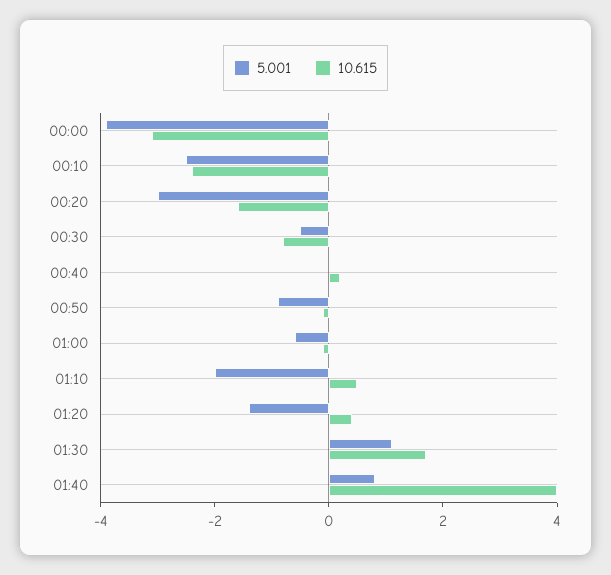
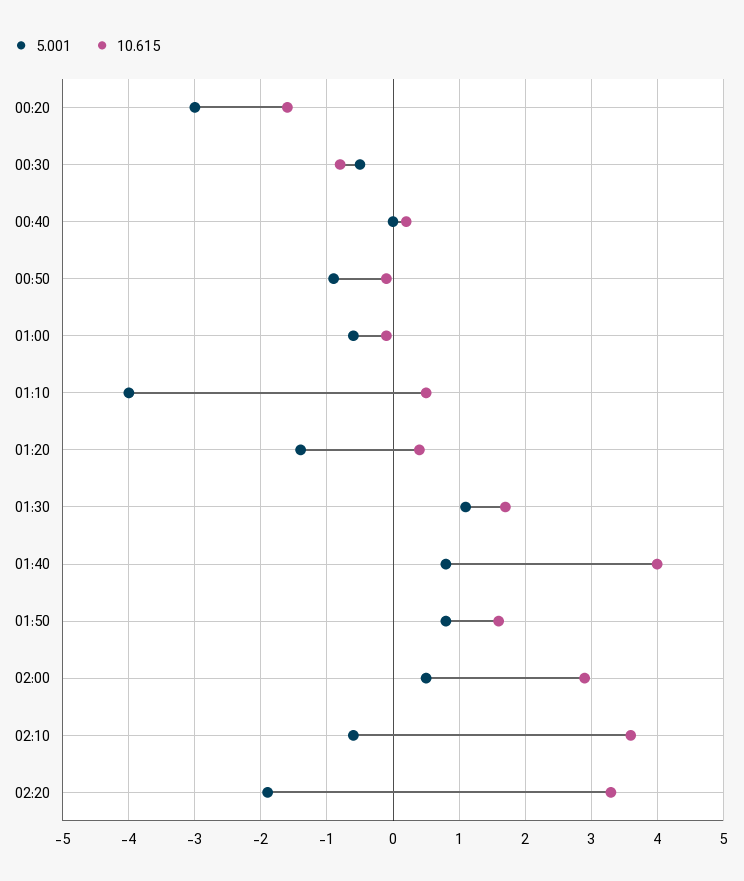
5.001, 00:00: -4 -> none
10.615, 00:00: -3 -> none
5.001, 00:10: -2.5 -> none
10.615, 00:10: -2.5 -> none
5.001, 01:10: -2 -> -4
5.001, 01:50: none -> 0.8
10.615, 01:50: none -> 1.6
5.001, 02:00: none -> 0.5
10.615, 02:00: none -> 2.9
5.001, 02:10: none -> -0.6
10.615, 02:10: none -> 3.6
5.001, 02:20: none -> -1.9
10.615, 02:20: none -> 3.3

